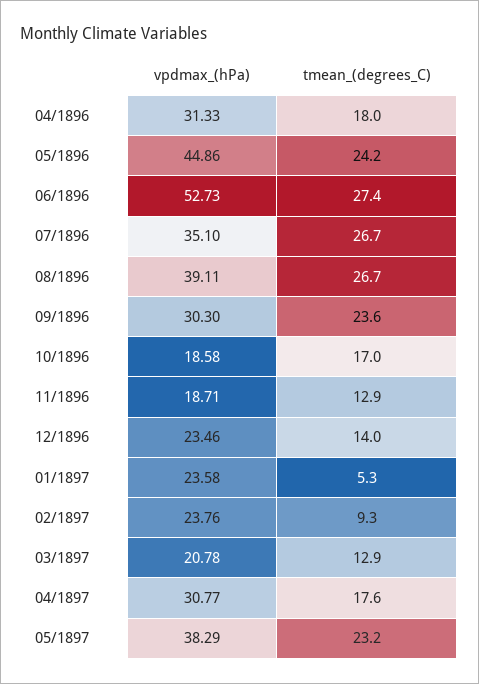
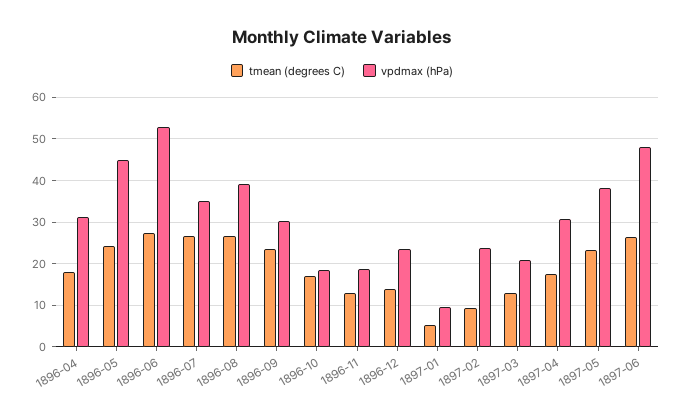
vpdmax_(hPa), 01/1897: 23.58 -> 10
tmean_(degrees_C), 1897-06: none -> 26
vpdmax_(hPa), 1897-06: none -> 48

